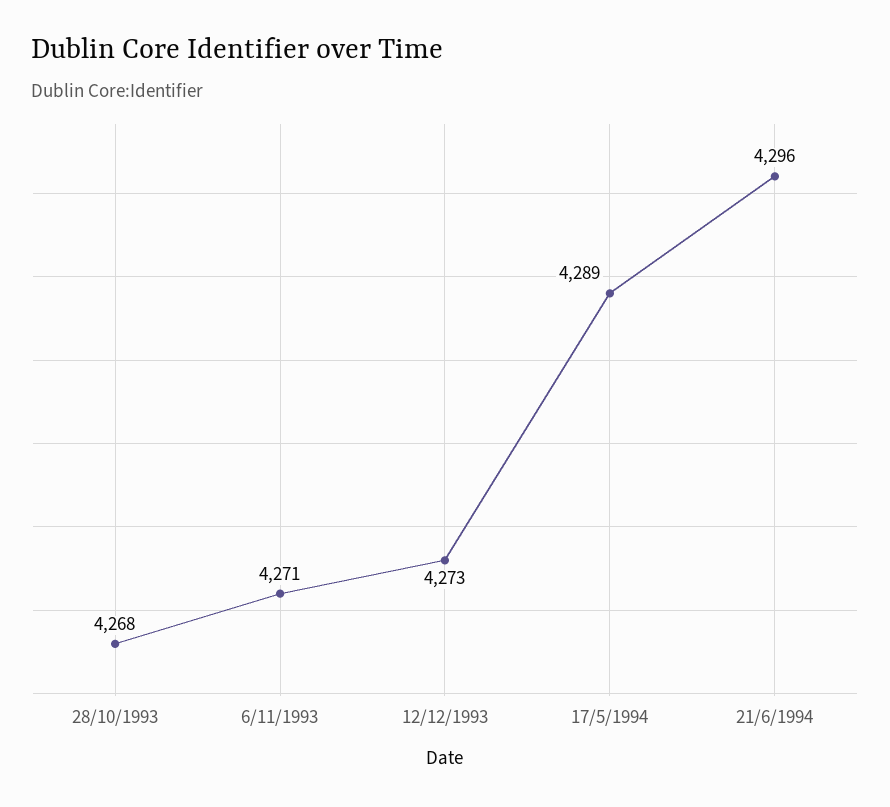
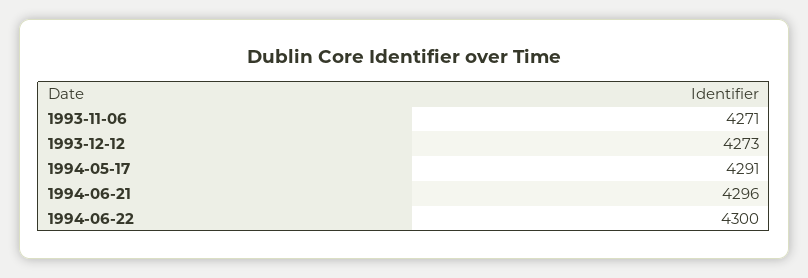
28/10/1993: 4268 -> none
17/5/1994: 4289 -> 4291
1994-06-22: none -> 4300

